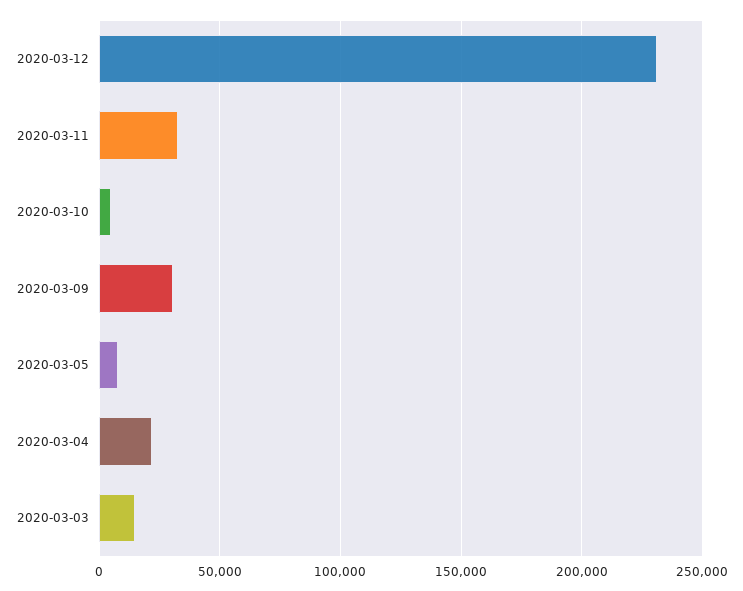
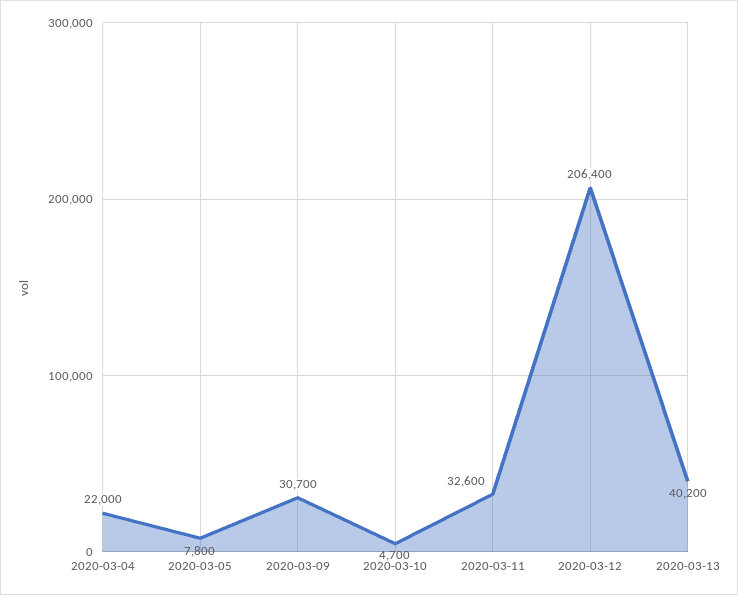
2020-03-12: 230000 -> 206400
2020-03-03: 15000 -> none
2020-03-13: none -> 40200

